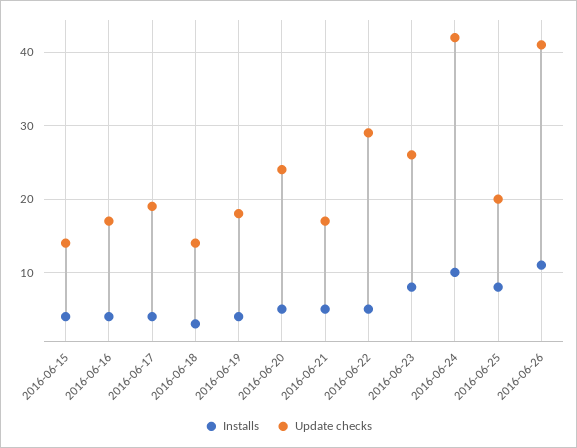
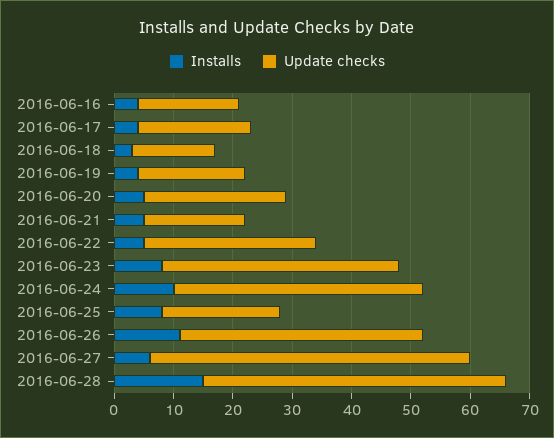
Installs, 2016-06-15: 4 -> none
Update checks, 2016-06-15: 14 -> none
Update checks, 2016-06-23: 26 -> 40
Installs, 2016-06-27: none -> 5
Update checks, 2016-06-27: none -> 55
Installs, 2016-06-28: none -> 15
Update checks, 2016-06-28: none -> 50

